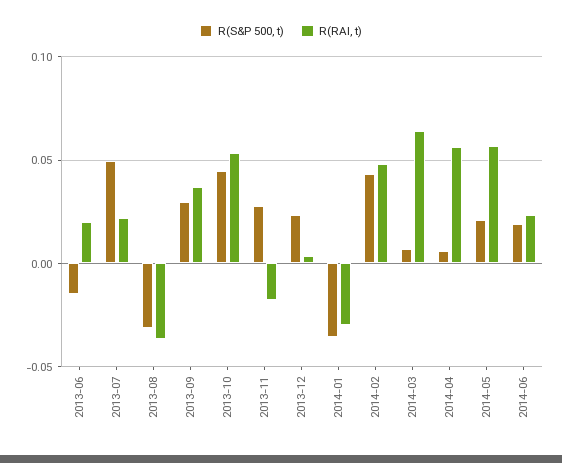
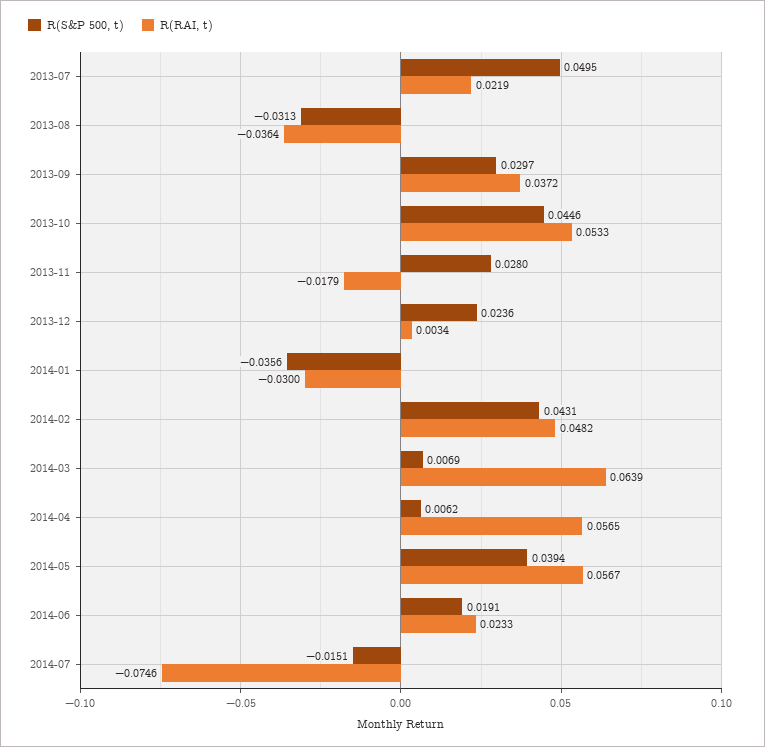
R(S&P 500, t), 2013-06: -0.015 -> none
R(RAI, t), 2013-06: 0.02 -> none
R(S&P 500, t), 2014-05: 0.02 -> 0.0394
R(S&P 500, t), 2014-07: none -> -0.0151
R(RAI, t), 2014-07: none -> -0.0746

